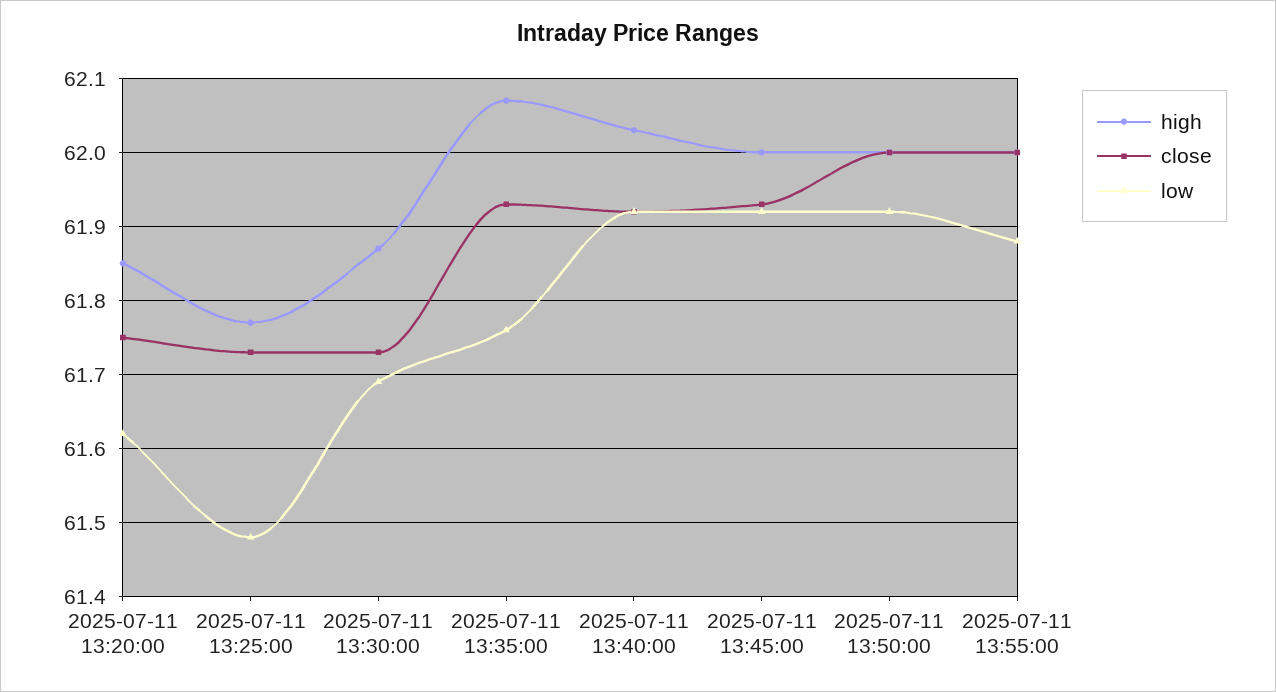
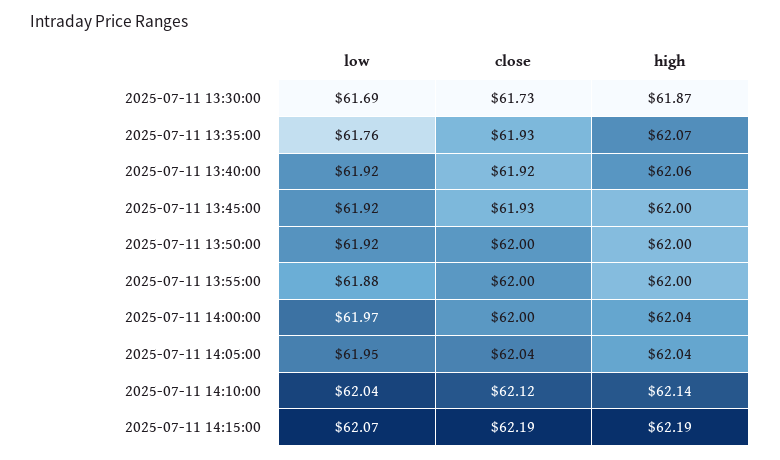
high, 2025-07-11 13:20:00: 61.85 -> none
close, 2025-07-11 13:20:00: 61.75 -> none
low, 2025-07-11 13:20:00: 61.62 -> none
high, 2025-07-11 13:25:00: 61.77 -> none
close, 2025-07-11 13:25:00: 61.73 -> none
low, 2025-07-11 13:25:00: 61.48 -> none
high, 2025-07-11 13:40:00: 62.03 -> 62.06
low, 2025-07-11 14:00:00: none -> 61.97
close, 2025-07-11 14:00:00: none -> 62
high, 2025-07-11 14:00:00: none -> 62.04
low, 2025-07-11 14:05:00: none -> 61.95
close, 2025-07-11 14:05:00: none -> 62.04
high, 2025-07-11 14:05:00: none -> 62.04
low, 2025-07-11 14:10:00: none -> 62.04
close, 2025-07-11 14:10:00: none -> 62.12
high, 2025-07-11 14:10:00: none -> 62.14
low, 2025-07-11 14:15:00: none -> 62.07
close, 2025-07-11 14:15:00: none -> 62.19
high, 2025-07-11 14:15:00: none -> 62.19

